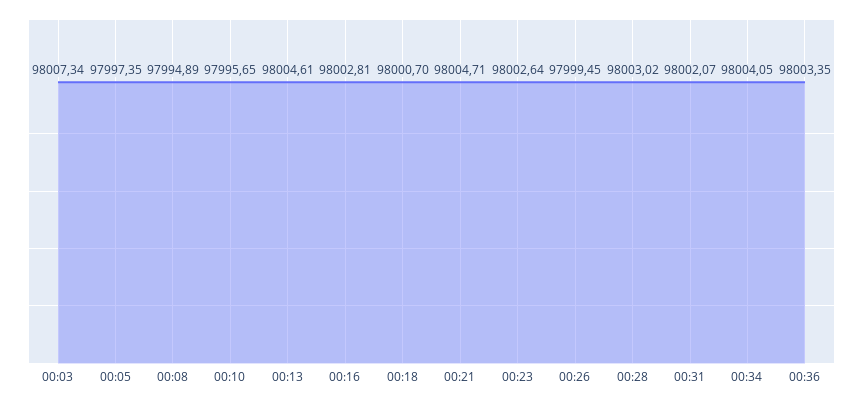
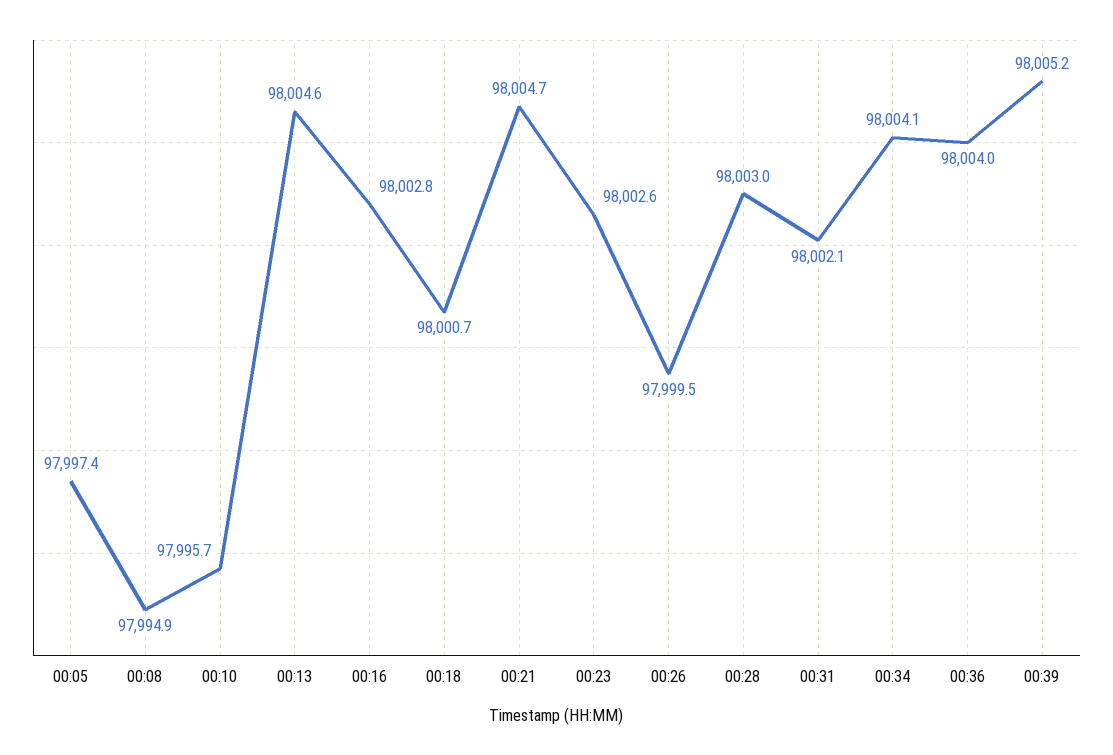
00:03: 98007.34 -> none
00:36: 98003.35 -> 98004
00:39: none -> 98005.2

